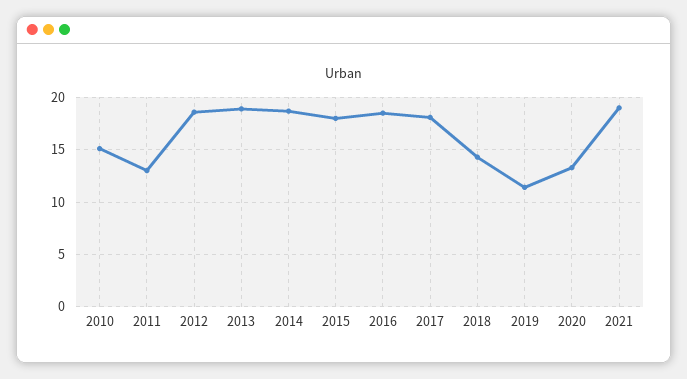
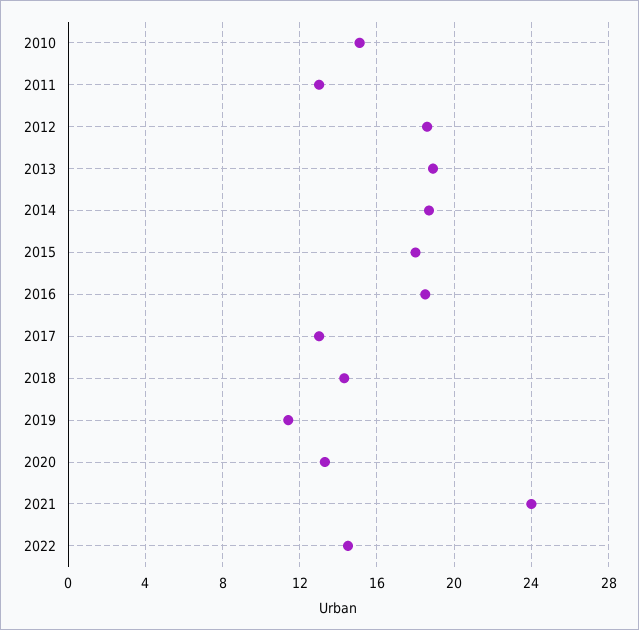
2017: 18 -> 13
2021: 19 -> 24
2022: none -> 14.5

